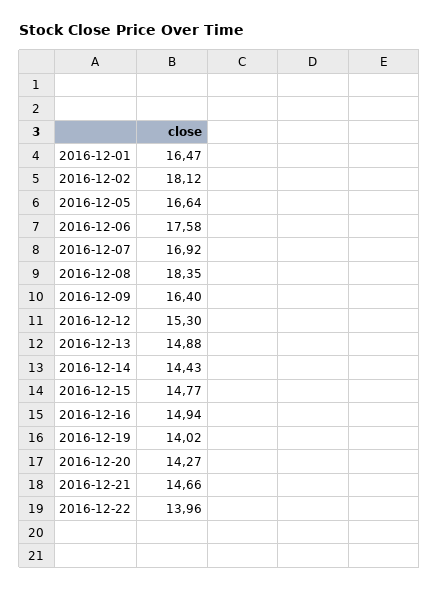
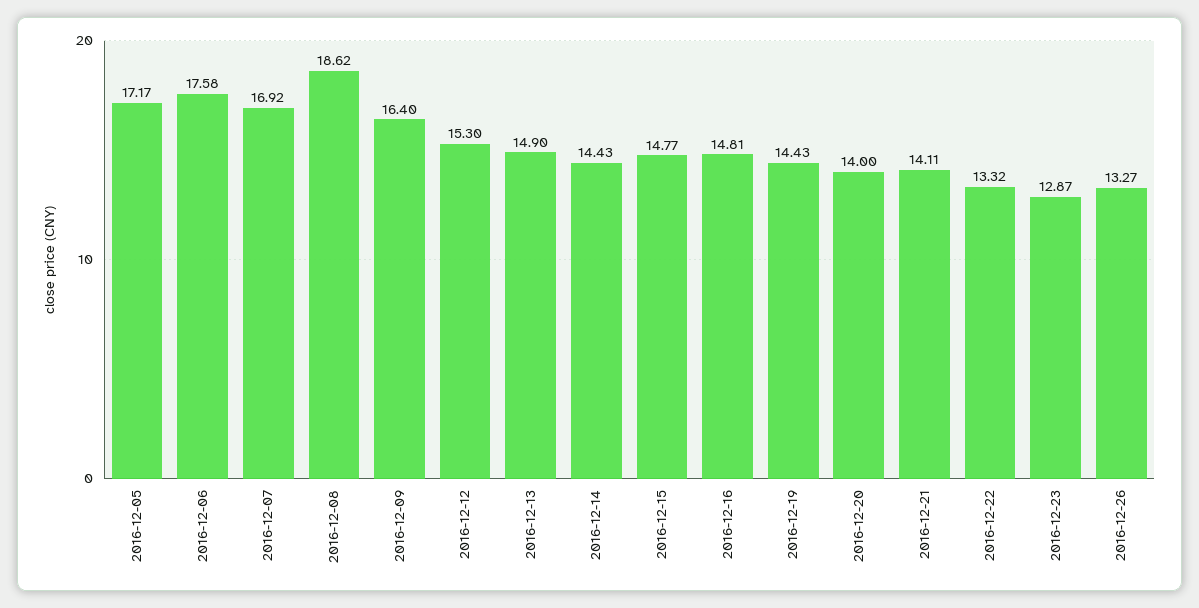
2016-12-01: 16.47 -> none
2016-12-02: 18.12 -> none
2016-12-05: 16.64 -> 17.17
2016-12-08: 18.35 -> 18.62
2016-12-13: 14.88 -> 14.9
2016-12-16: 14.94 -> 14.81
2016-12-19: 14.02 -> 14.43
2016-12-20: 14.27 -> 14
2016-12-21: 14.66 -> 14.11
2016-12-22: 13.96 -> 13.32
2016-12-23: none -> 12.87
2016-12-26: none -> 13.27

